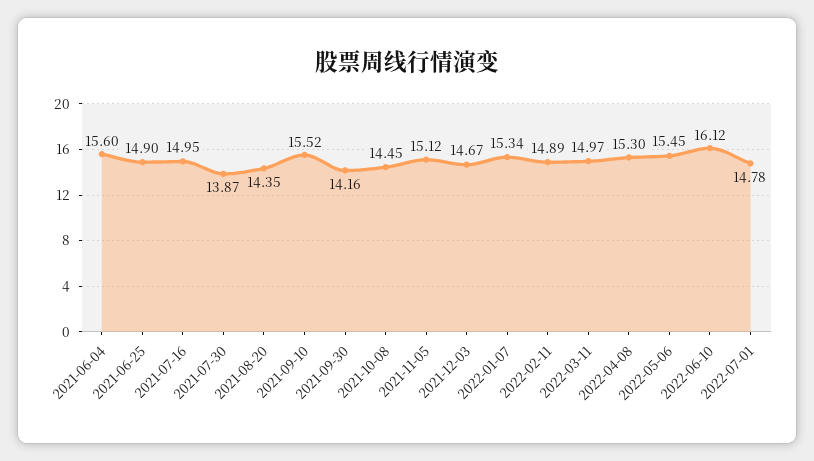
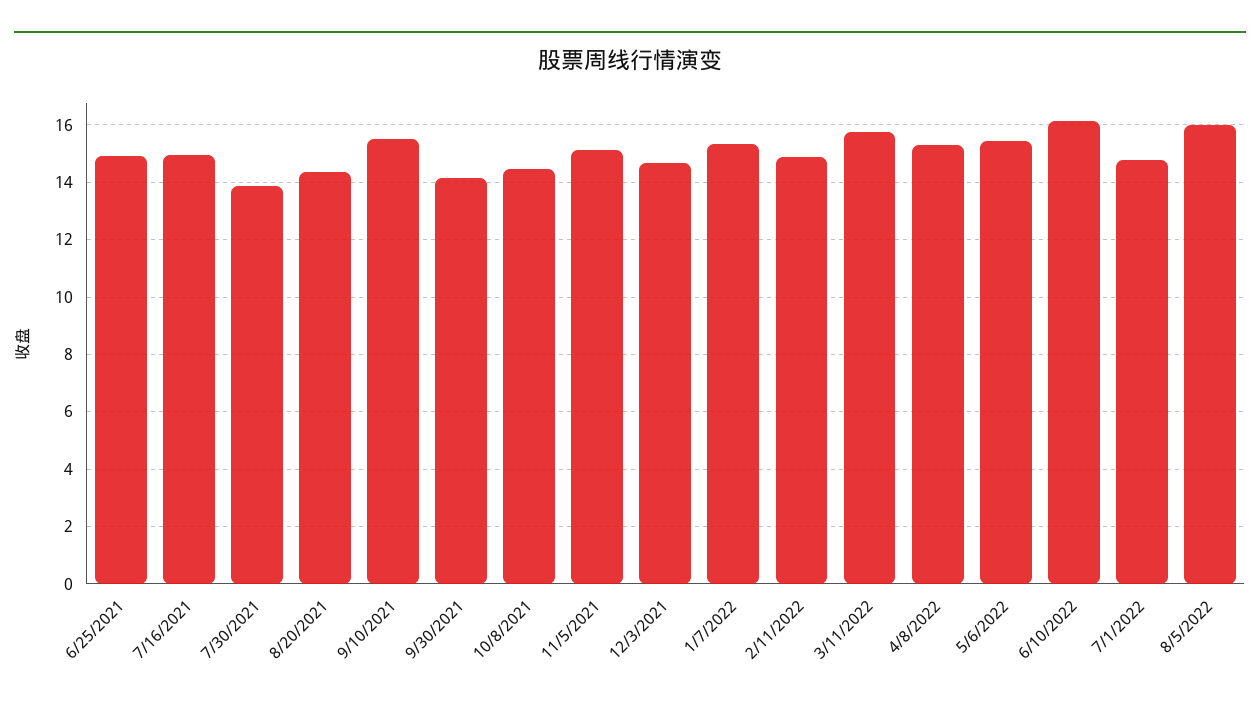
2021-06-04: 15.6 -> none
2022-03-11: 14.97 -> 15.75
8/5/2022: none -> 16

